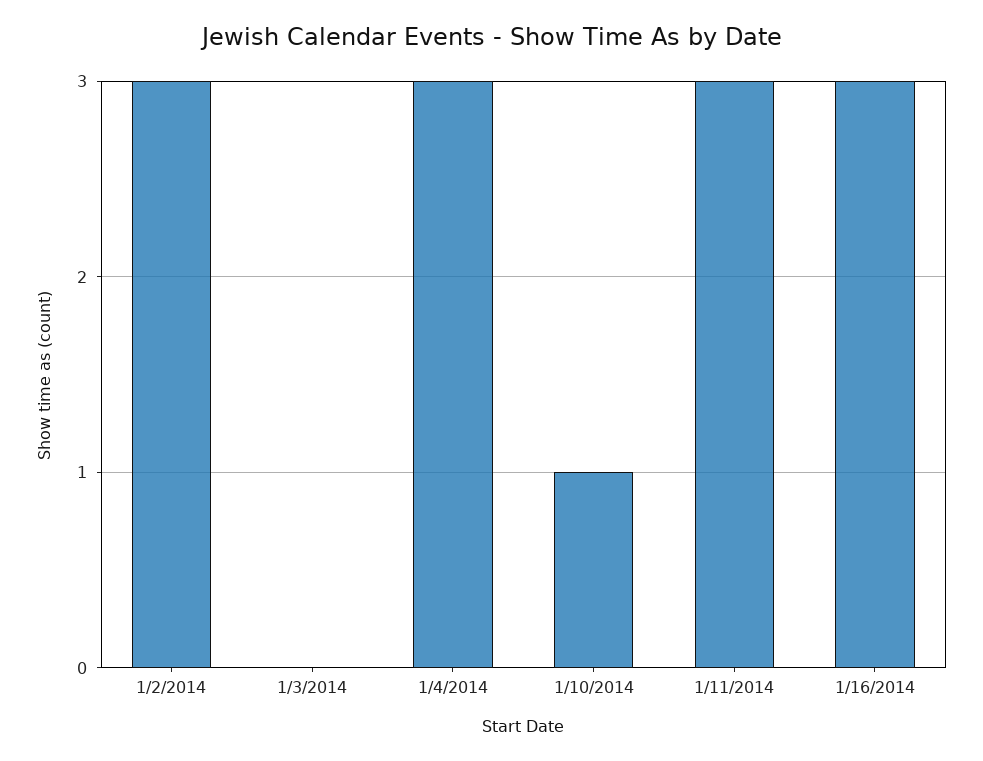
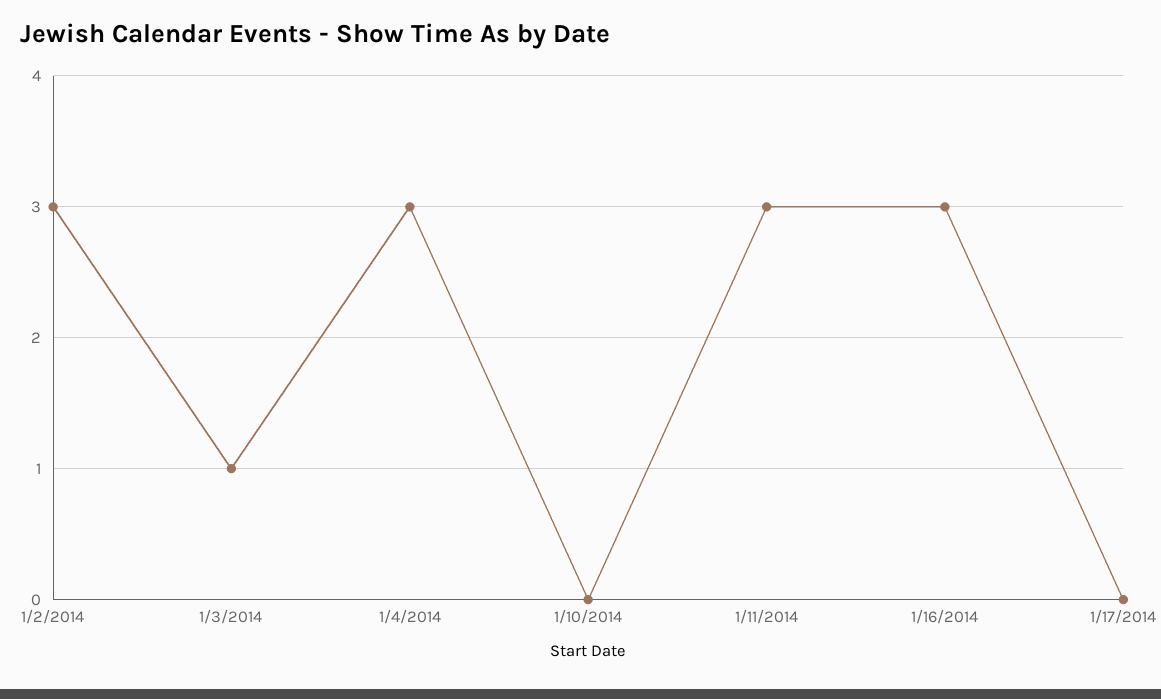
1/3/2014: 0 -> 1
1/10/2014: 1 -> 0
1/17/2014: none -> 0

